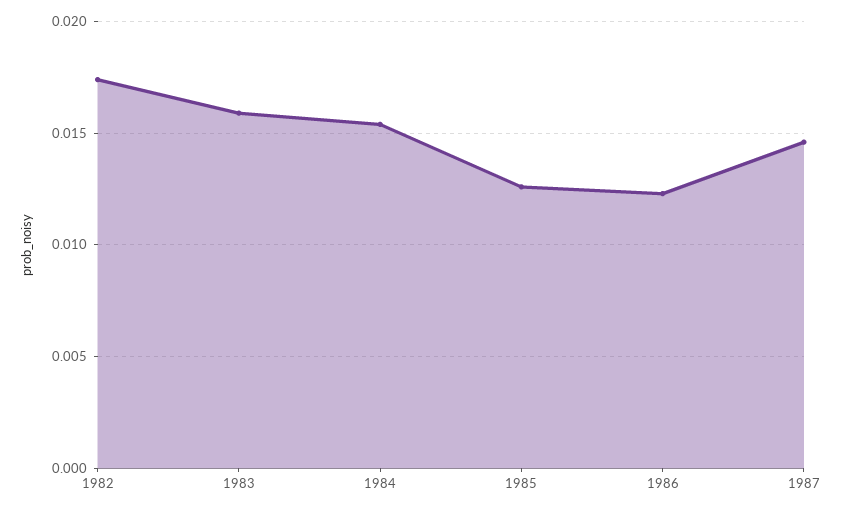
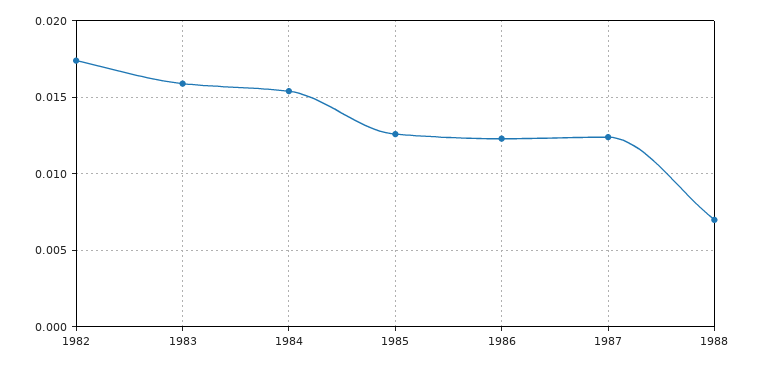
1987: 0.0145 -> 0.0125
1988: none -> 0.007

